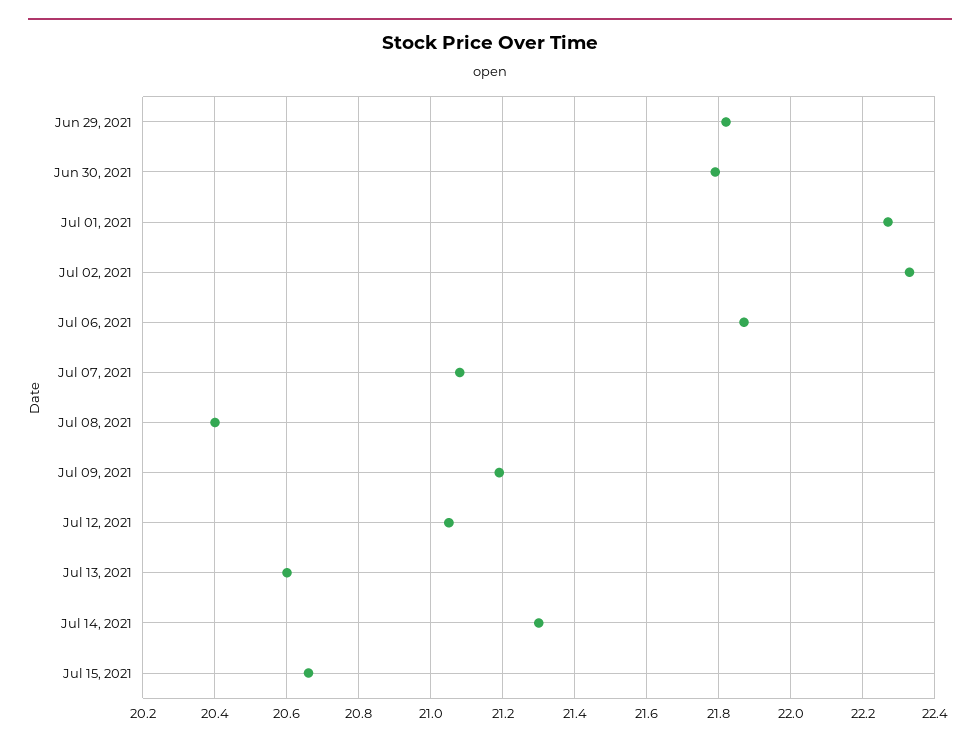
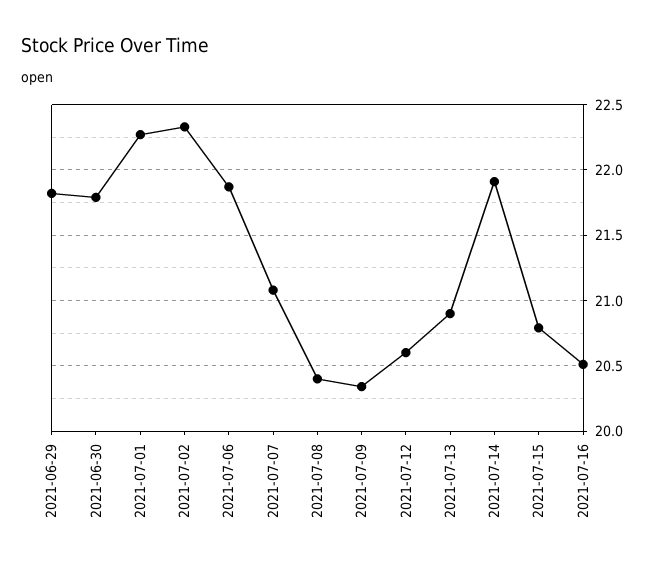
Jul 09, 2021: 21.2 -> 20.35
Jul 12, 2021: 21.05 -> 20.6
Jul 13, 2021: 20.6 -> 20.9
Jul 14, 2021: 21.3 -> 21.9
Jul 15, 2021: 20.65 -> 20.8
2021-07-16: none -> 20.5

